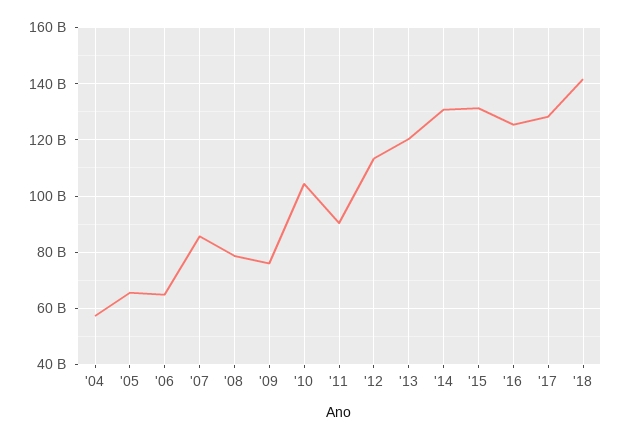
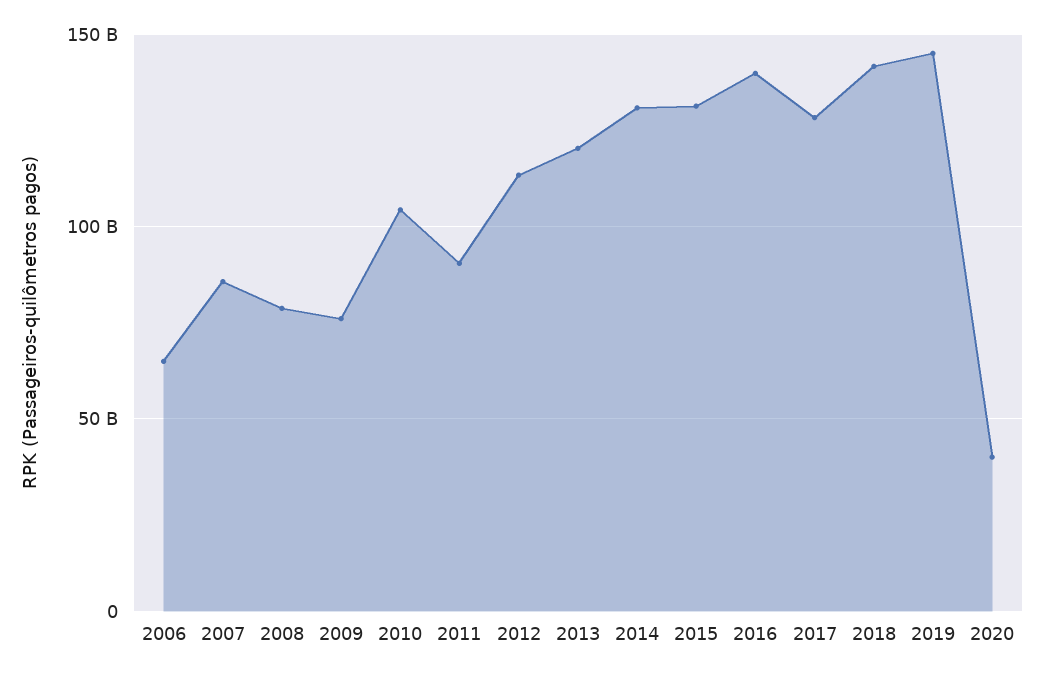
'04: 57500000000 -> none
'05: 65000000000 -> none
'16: 125000000000 -> 140000000000
2019: none -> 145000000000
2020: none -> 40000000000

